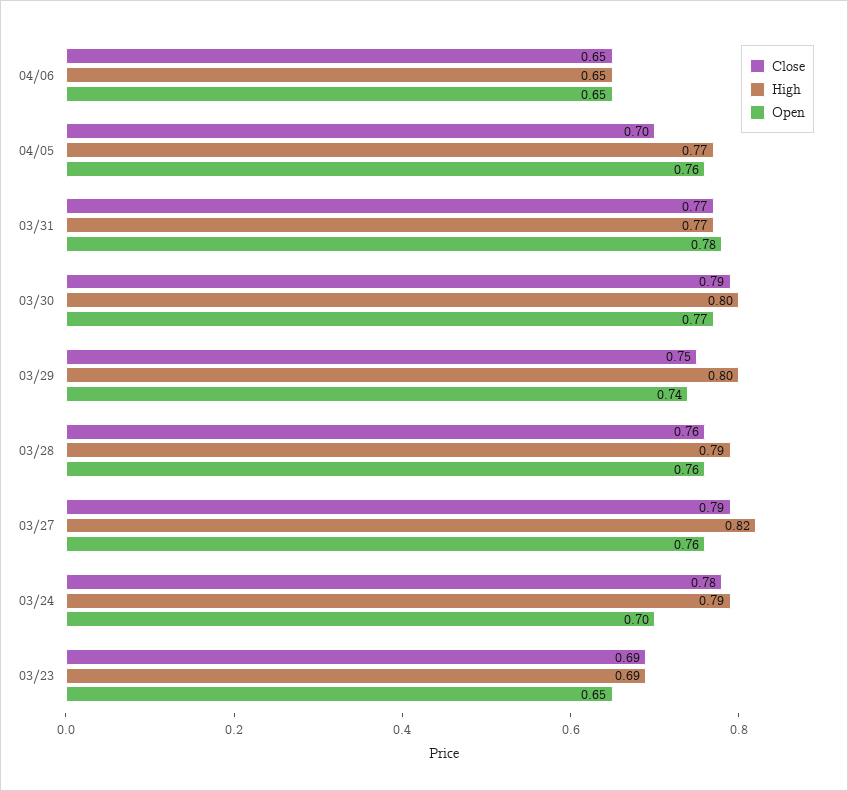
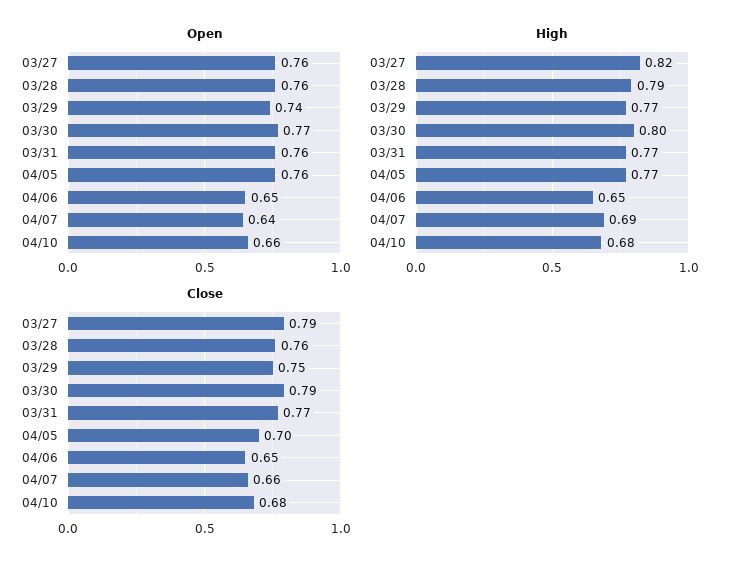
Open, 03/31: 0.78 -> 0.76
High, 03/29: 0.8 -> 0.77
Close, 03/24: 0.78 -> none
High, 03/24: 0.79 -> none
Open, 03/24: 0.7 -> none
Close, 03/23: 0.69 -> none
High, 03/23: 0.69 -> none
Open, 03/23: 0.65 -> none
Open, 04/07: none -> 0.64
Open, 04/10: none -> 0.66
High, 04/07: none -> 0.69
High, 04/10: none -> 0.68
Close, 04/07: none -> 0.66
Close, 04/10: none -> 0.68

